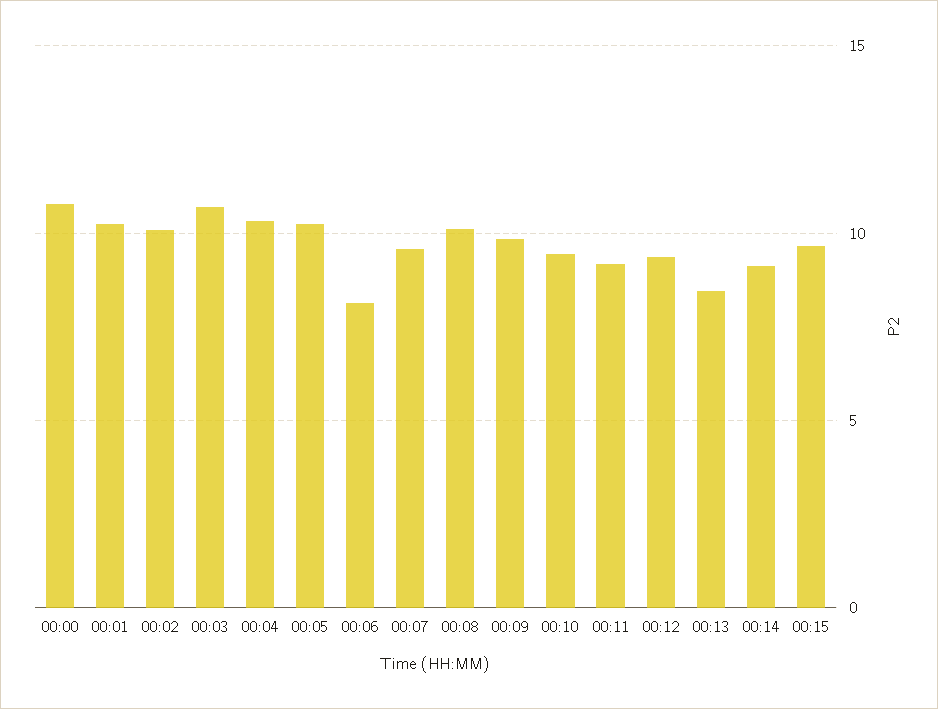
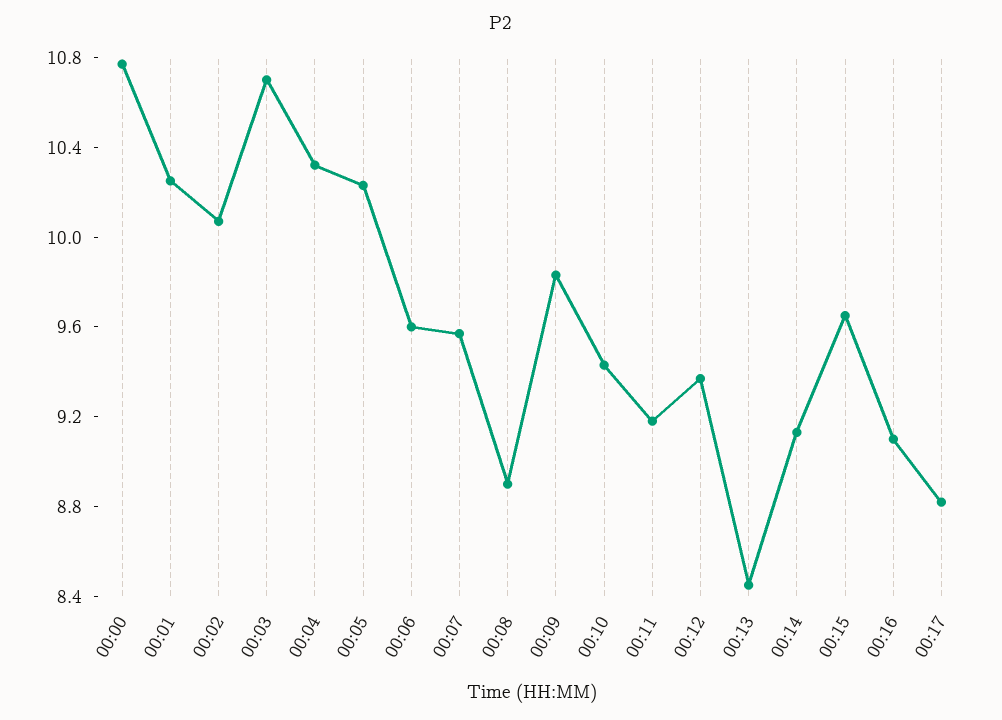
00:06: 8 -> 9.6
00:08: 10 -> 8.9
00:16: none -> 9.1
00:17: none -> 8.8

